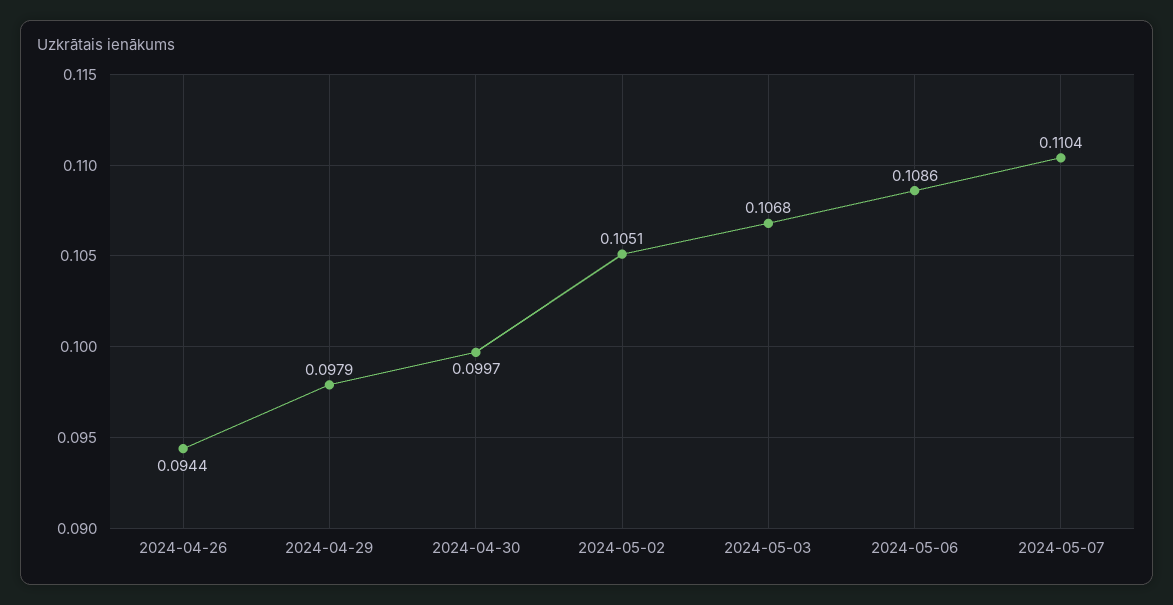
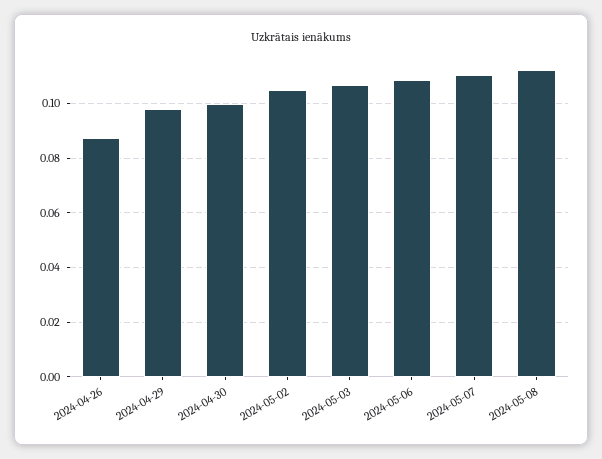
2024-04-26: 0.0944 -> 0.0875
2024-05-08: none -> 0.1125

